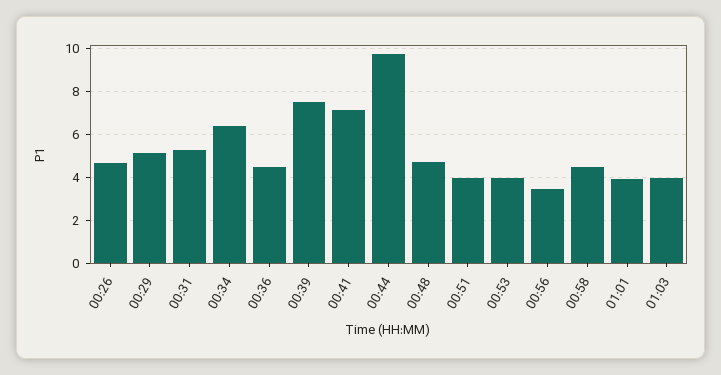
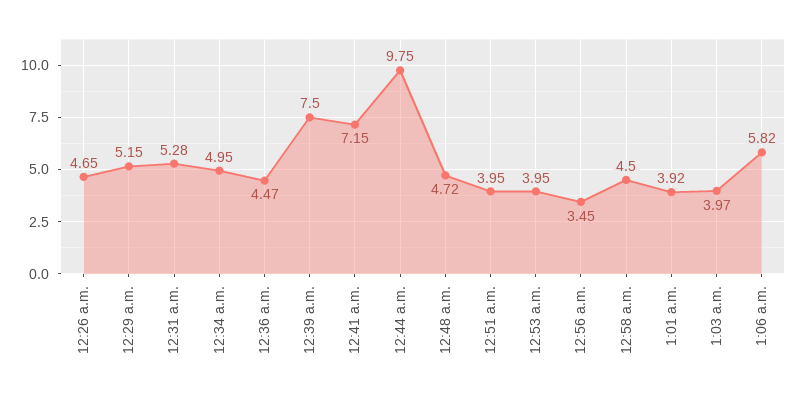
00:34: 6.5 -> 4.95
1:06 a.m.: none -> 5.82

